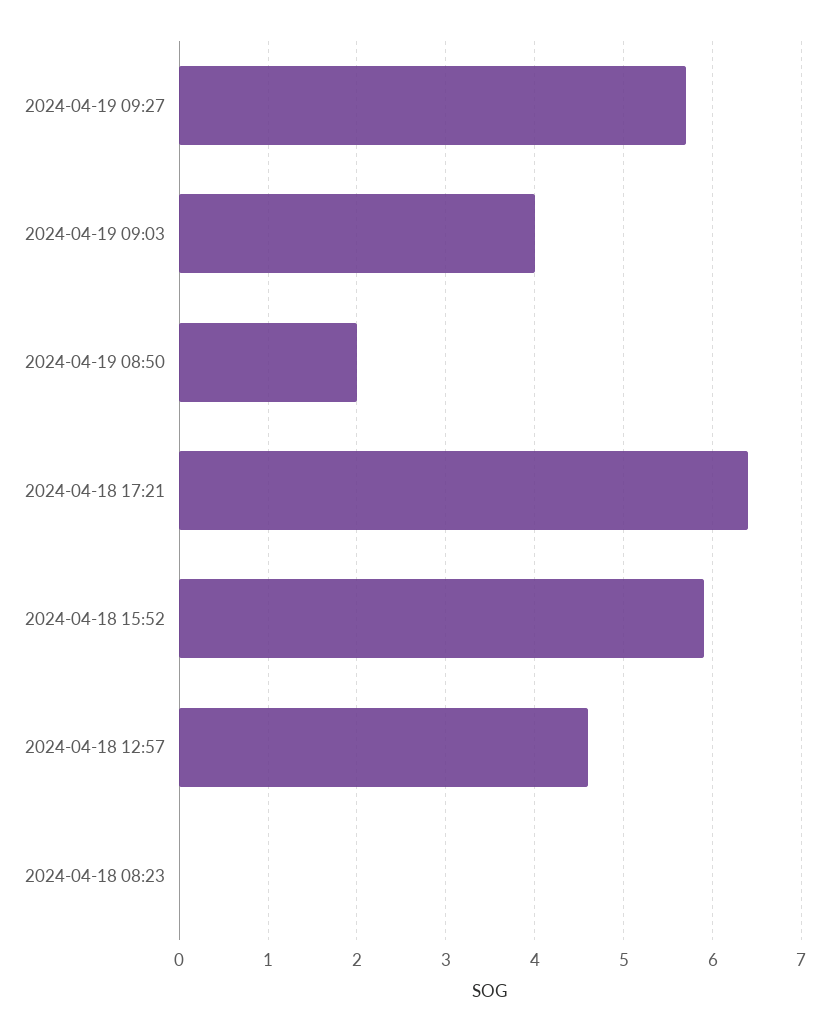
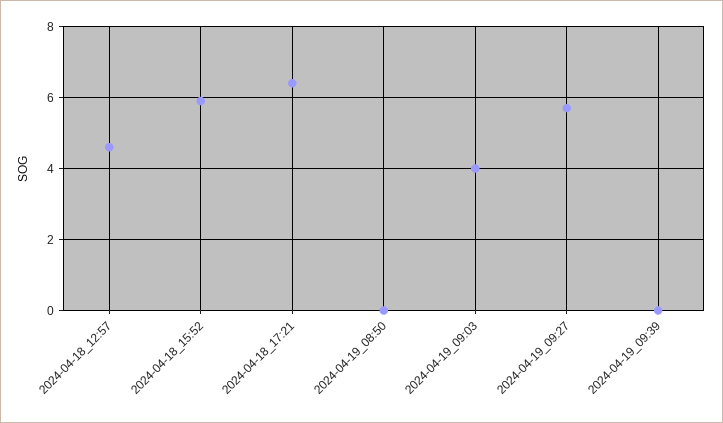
2024-04-19 08:50: 2 -> 0
2024-04-18 08:23: 0 -> none
2024-04-19_09:39: none -> 0

